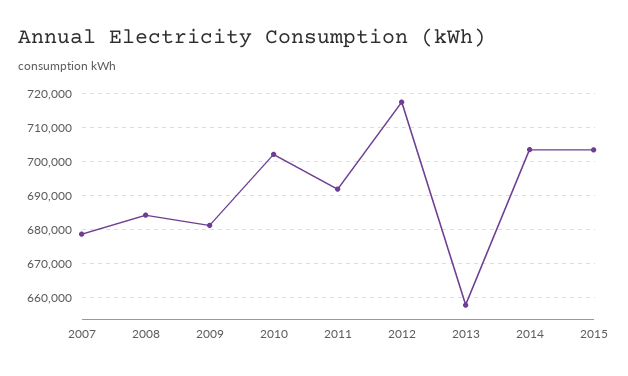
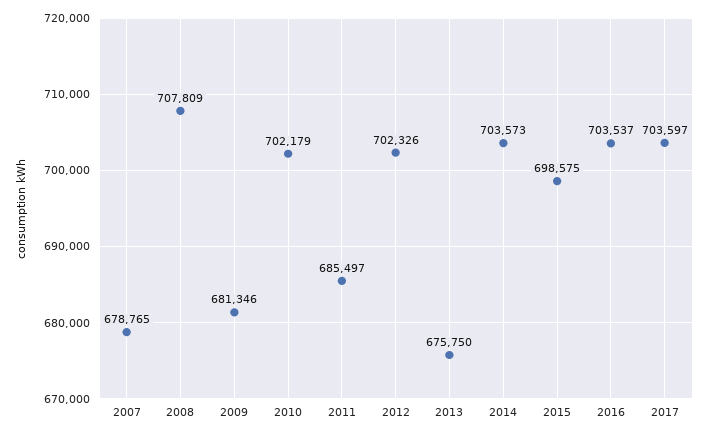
2008: 684000 -> 707809
2011: 692000 -> 685497
2012: 718000 -> 702326
2013: 658000 -> 675750
2015: 704000 -> 698575
2016: none -> 703537
2017: none -> 703597

